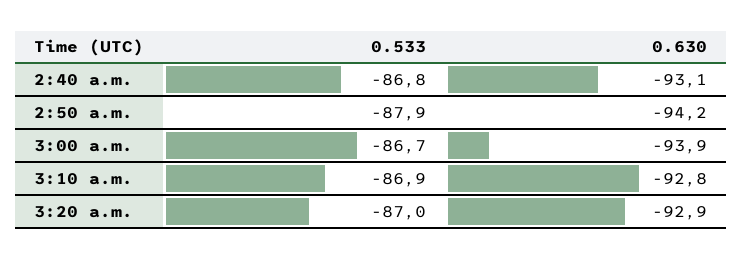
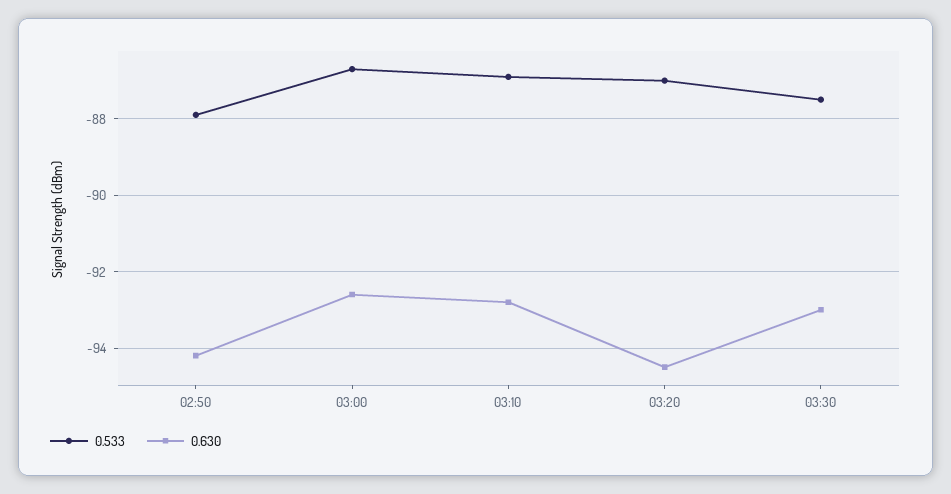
0.533, 2:40 a.m.: -86.8 -> none
0.630, 2:40 a.m.: -93.1 -> none
0.630, 3:00 a.m.: -93.9 -> -92.5
0.630, 3:20 a.m.: -92.9 -> -94.5
0.533, 03:30: none -> -87.5
0.630, 03:30: none -> -93

